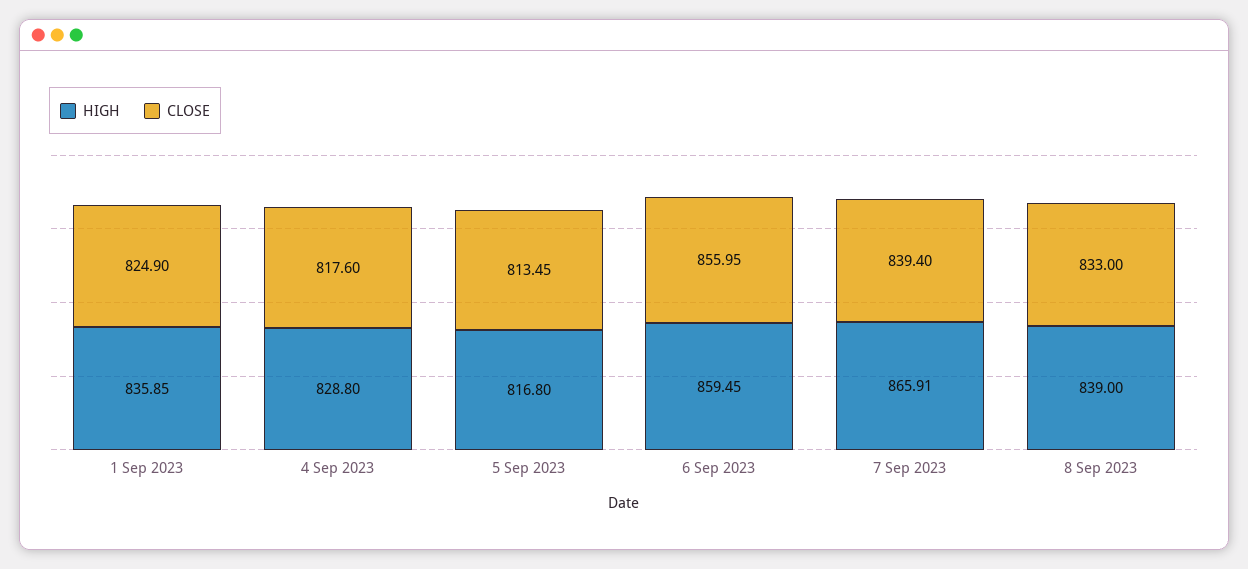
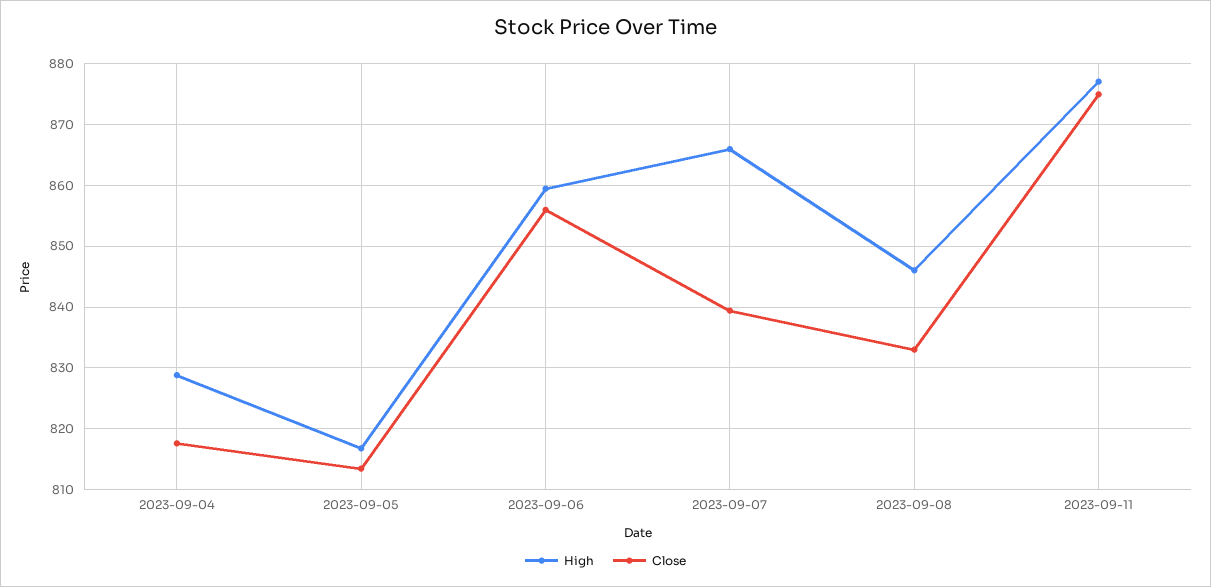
HIGH, 1 Sep 2023: 835.85 -> none
CLOSE, 1 Sep 2023: 824.9 -> none
HIGH, 8 Sep 2023: 839 -> 846
HIGH, 2023-09-11: none -> 877
CLOSE, 2023-09-11: none -> 875

